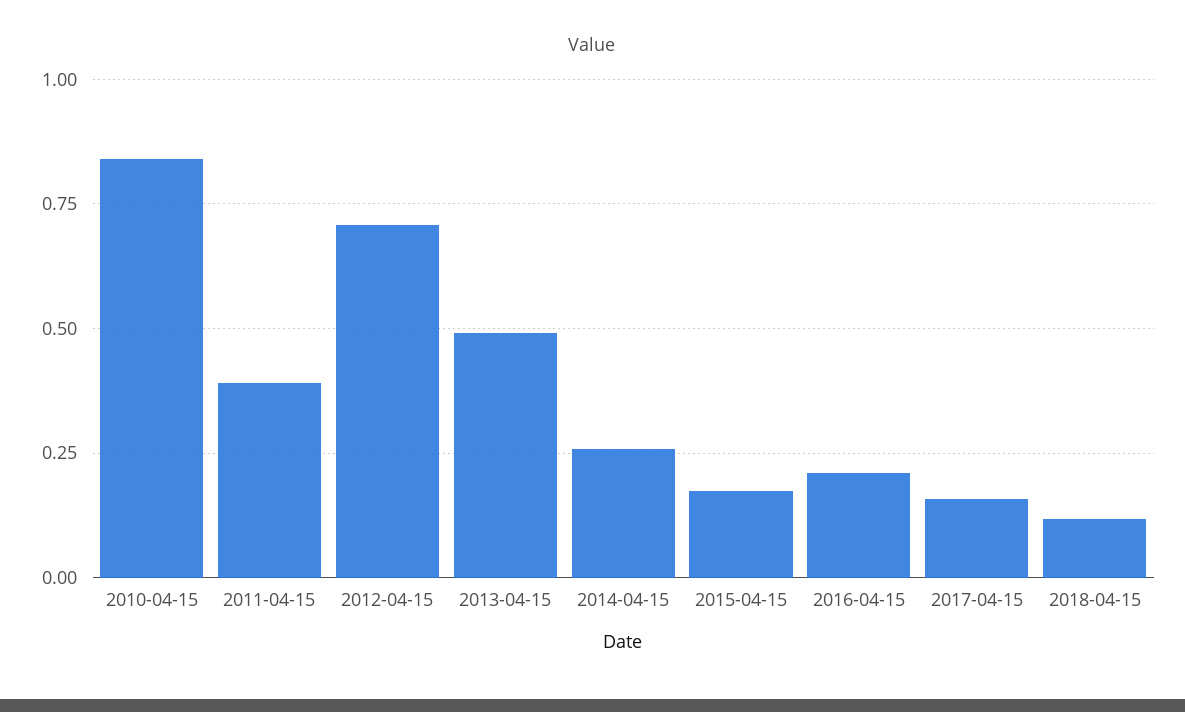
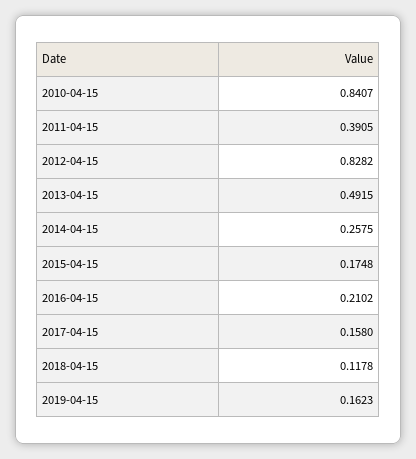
2012-04-15: 0.7 -> 0.8282
2019-04-15: none -> 0.1623

